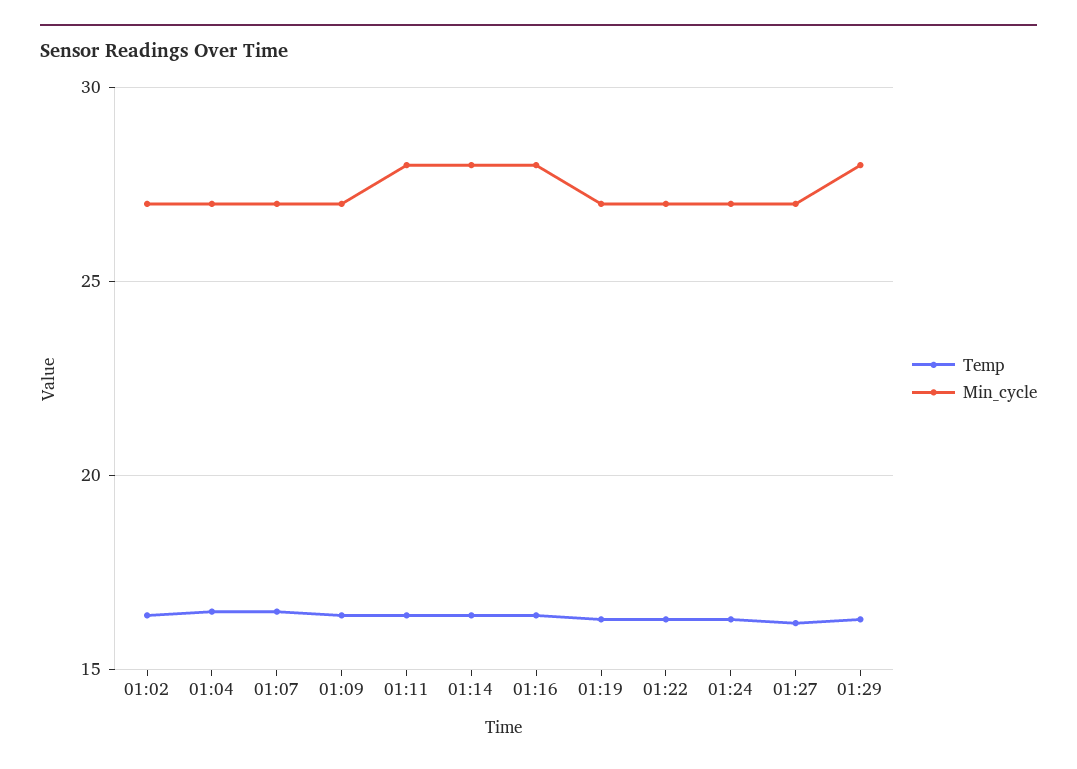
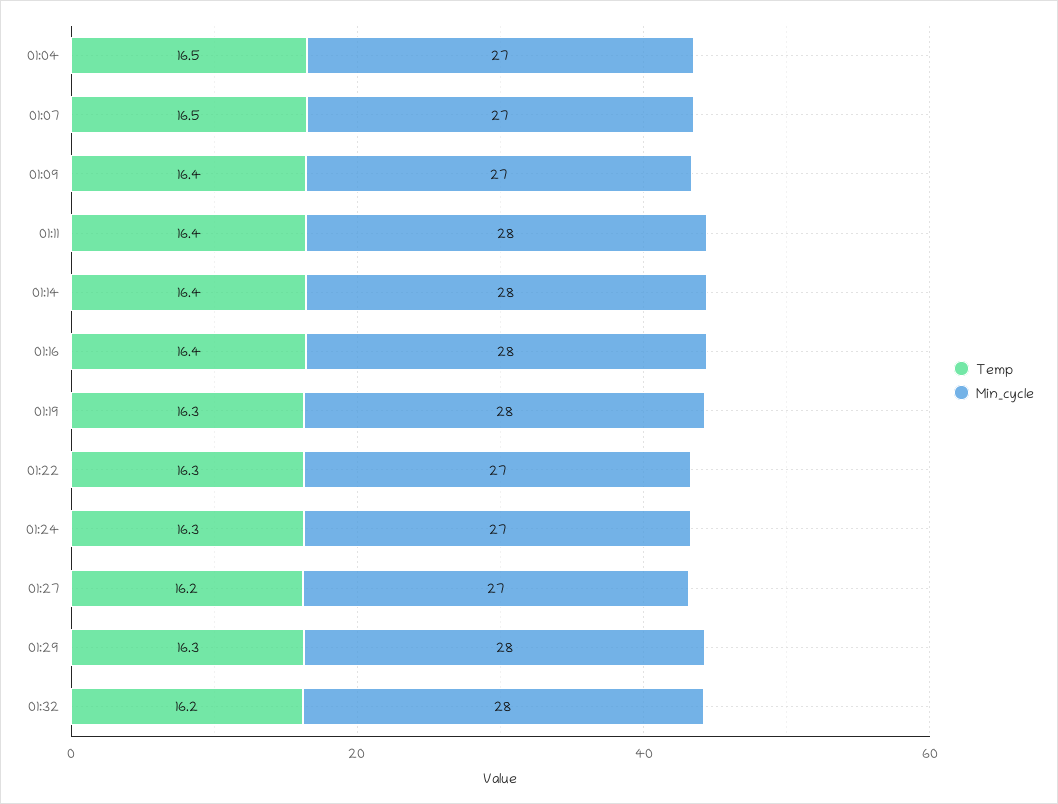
Temp, 01:02: 16.5 -> none
Min_cycle, 01:02: 27 -> none
Min_cycle, 01:19: 27 -> 28
Temp, 01:32: none -> 16.2
Min_cycle, 01:32: none -> 28

